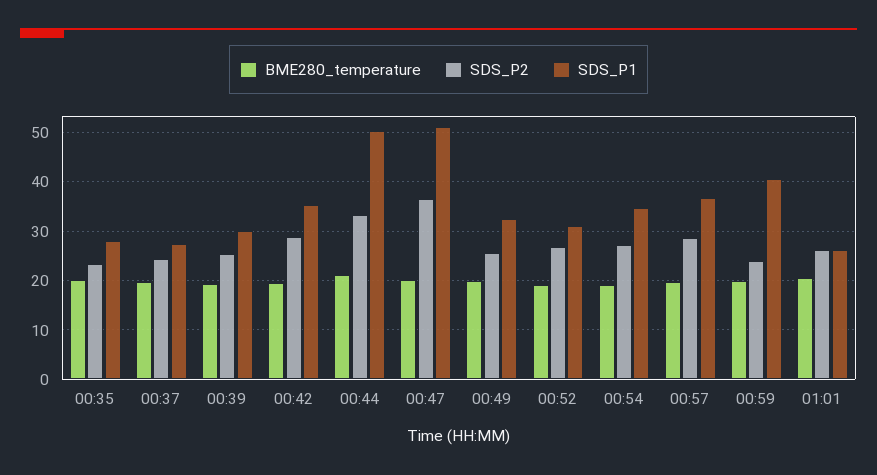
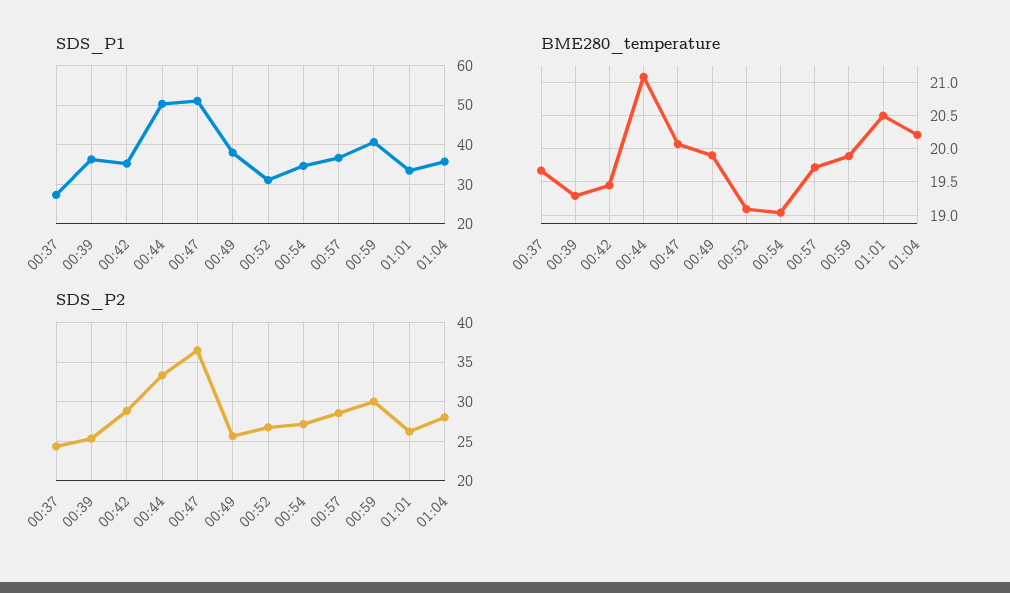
BME280_temperature, 00:35: 20 -> none
SDS_P2, 00:35: 24 -> none
SDS_P1, 00:35: 28 -> none
SDS_P1, 00:39: 30 -> 36
SDS_P1, 00:49: 32 -> 38
SDS_P2, 00:59: 24 -> 30
SDS_P1, 01:01: 26 -> 34
SDS_P1, 01:04: none -> 36
BME280_temperature, 01:04: none -> 20.2
SDS_P2, 01:04: none -> 28

